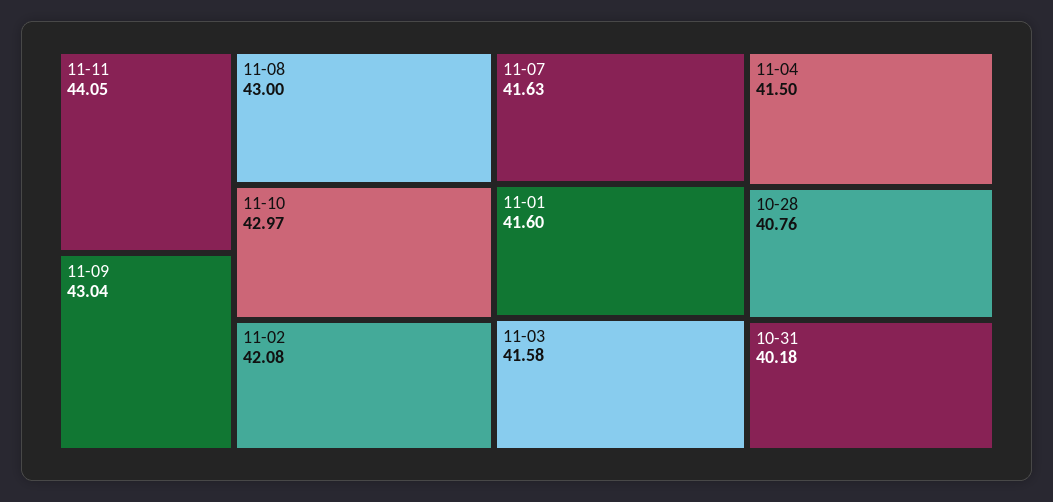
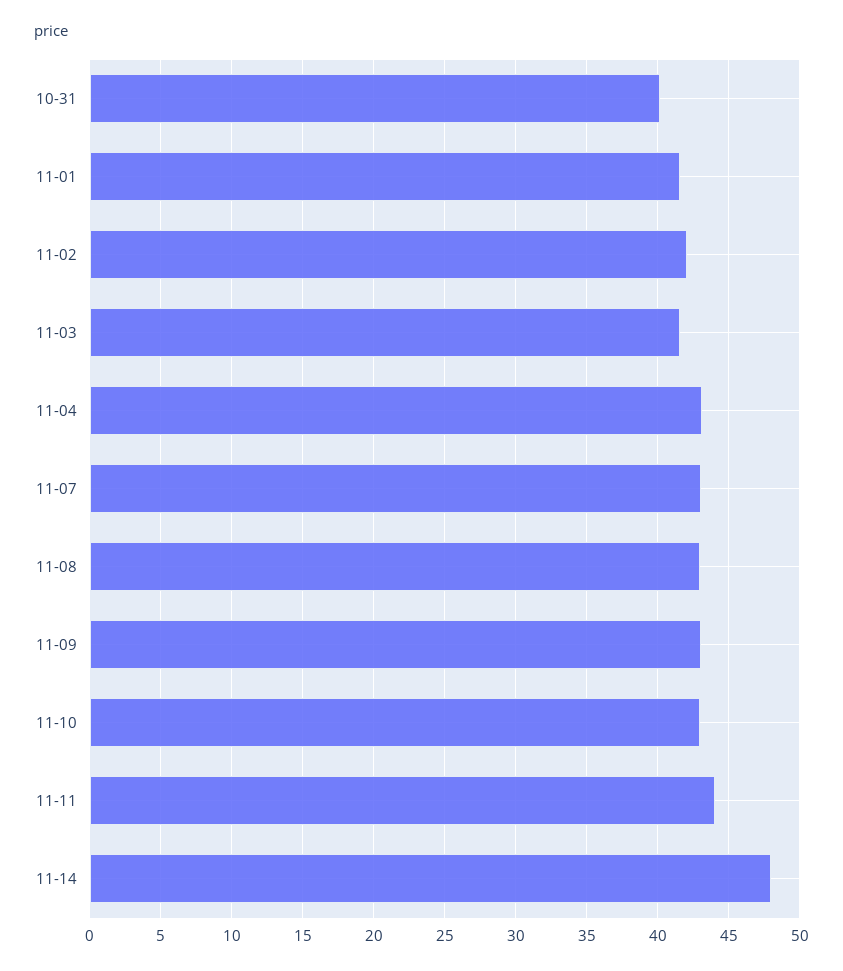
11-07: 41.63 -> 43
11-04: 41.5 -> 43
10-28: 40.76 -> none
11-14: none -> 48

